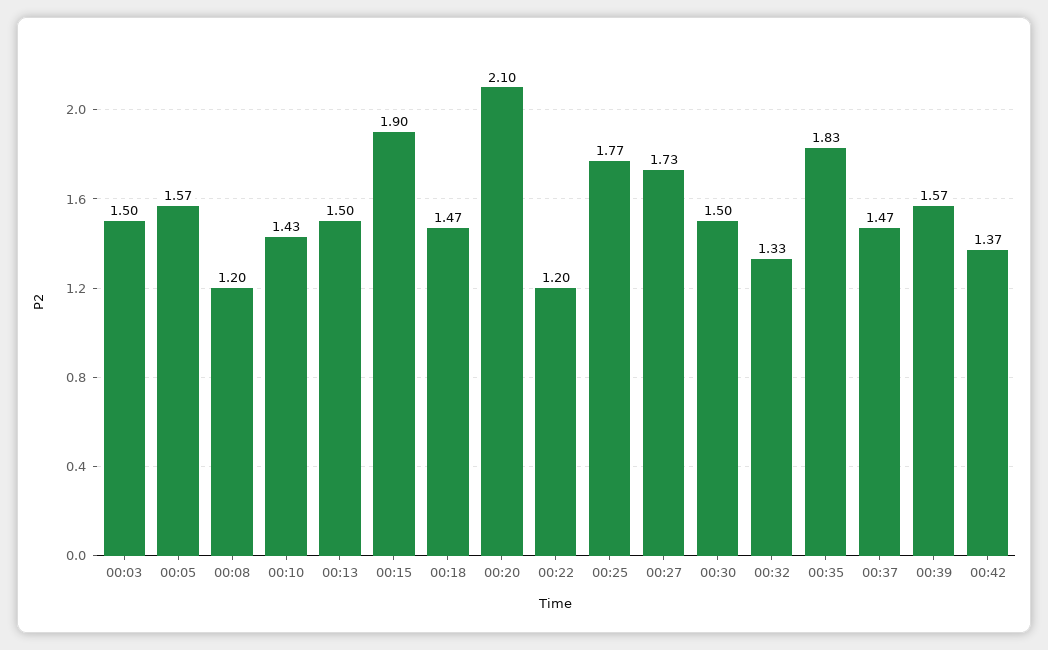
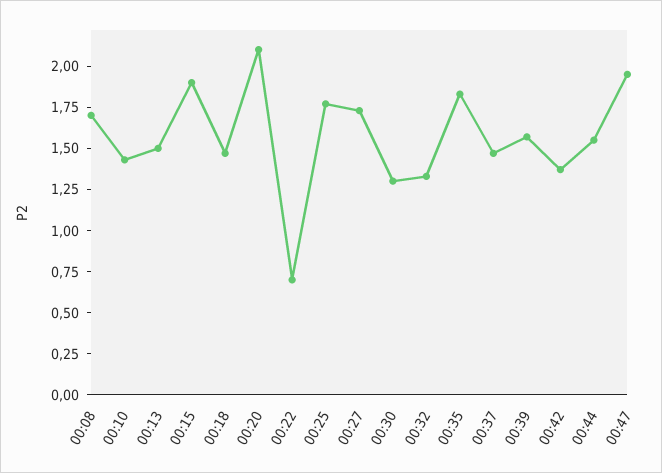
00:03: 1.5 -> none
00:05: 1.57 -> none
00:08: 1.2 -> 1.7
00:22: 1.2 -> 0.7
00:30: 1.5 -> 1.3
00:44: none -> 1.55
00:47: none -> 1.95

